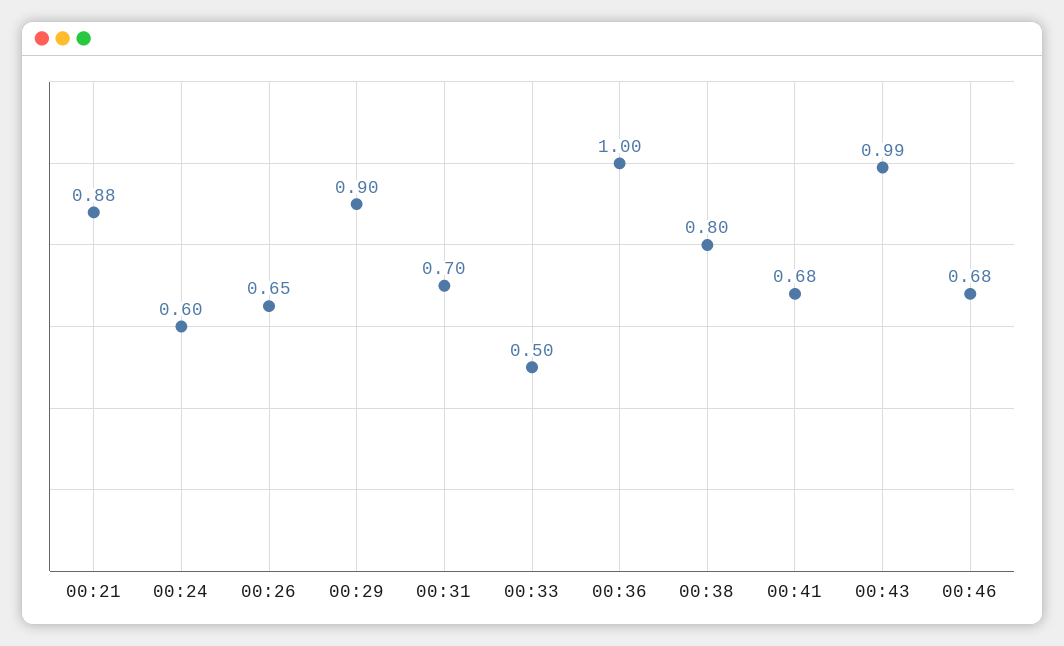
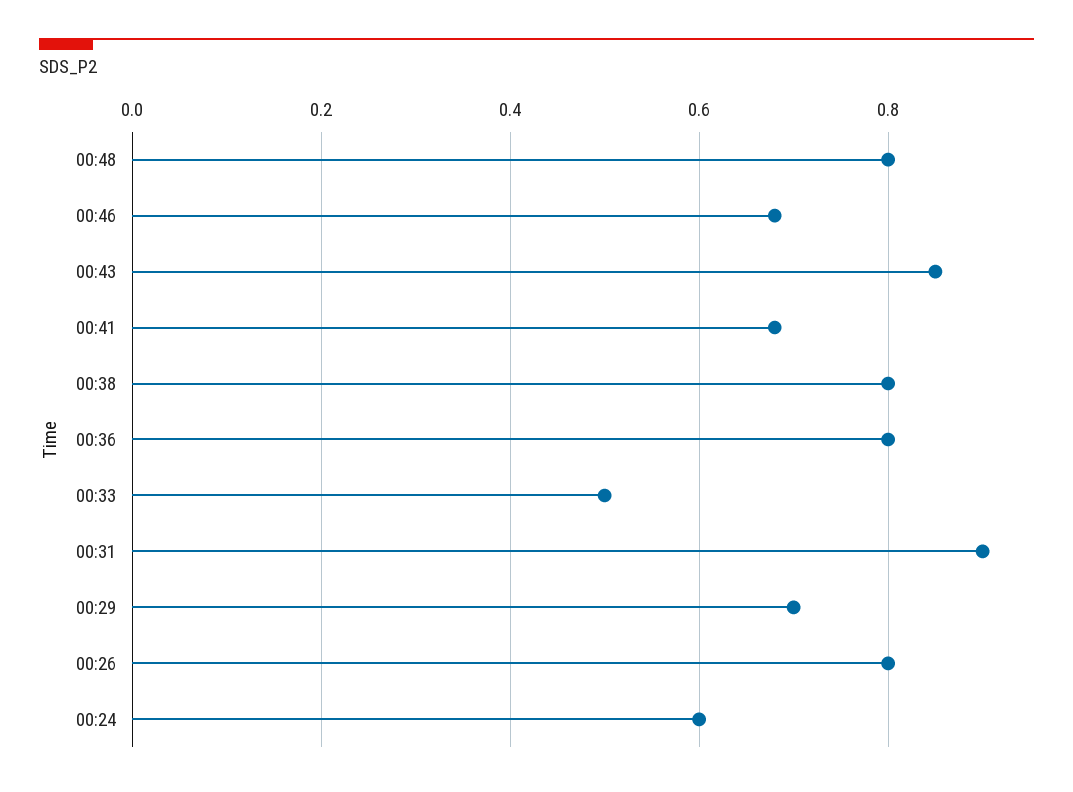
00:21: 0.88 -> none
00:26: 0.65 -> 0.8
00:29: 0.9 -> 0.7
00:31: 0.7 -> 0.9
00:36: 1 -> 0.8
00:43: 0.99 -> 0.85
00:48: none -> 0.8

